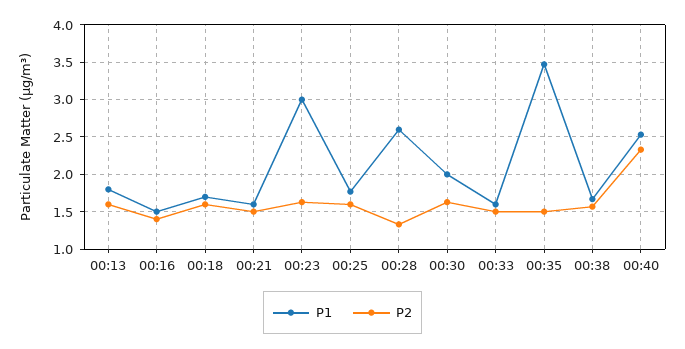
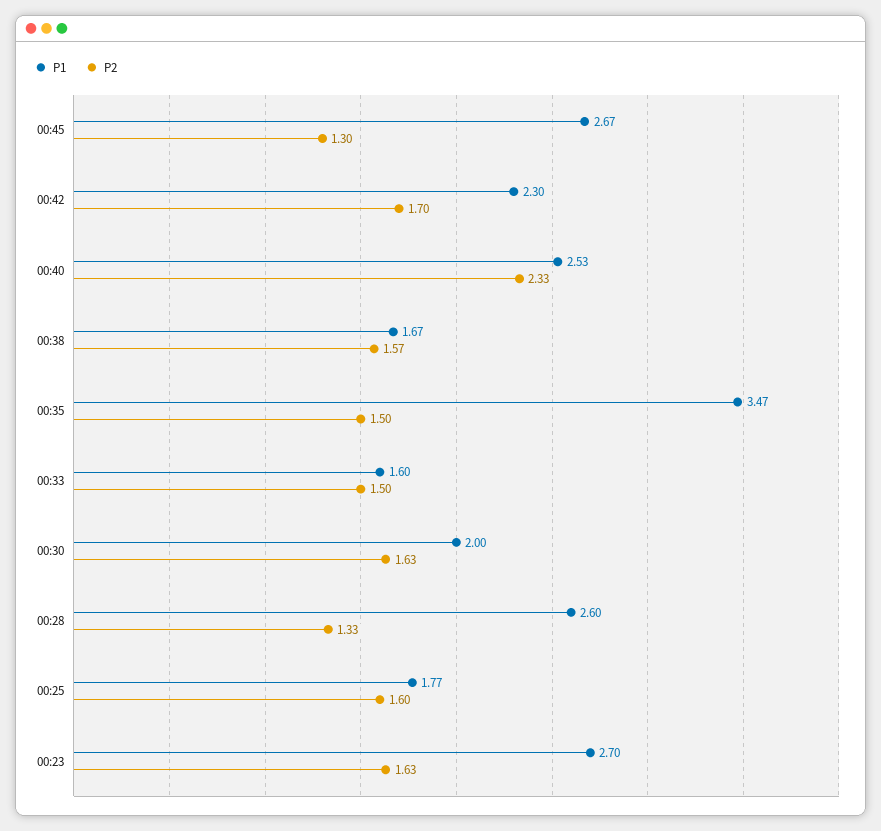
P1, 00:13: 1.8 -> none
P2, 00:13: 1.6 -> none
P1, 00:16: 1.5 -> none
P2, 00:16: 1.4 -> none
P1, 00:18: 1.7 -> none
P2, 00:18: 1.6 -> none
P1, 00:21: 1.6 -> none
P2, 00:21: 1.5 -> none
P1, 00:23: 3 -> 2.7
P1, 00:45: none -> 2.67
P2, 00:45: none -> 1.3
P1, 00:42: none -> 2.3
P2, 00:42: none -> 1.7

